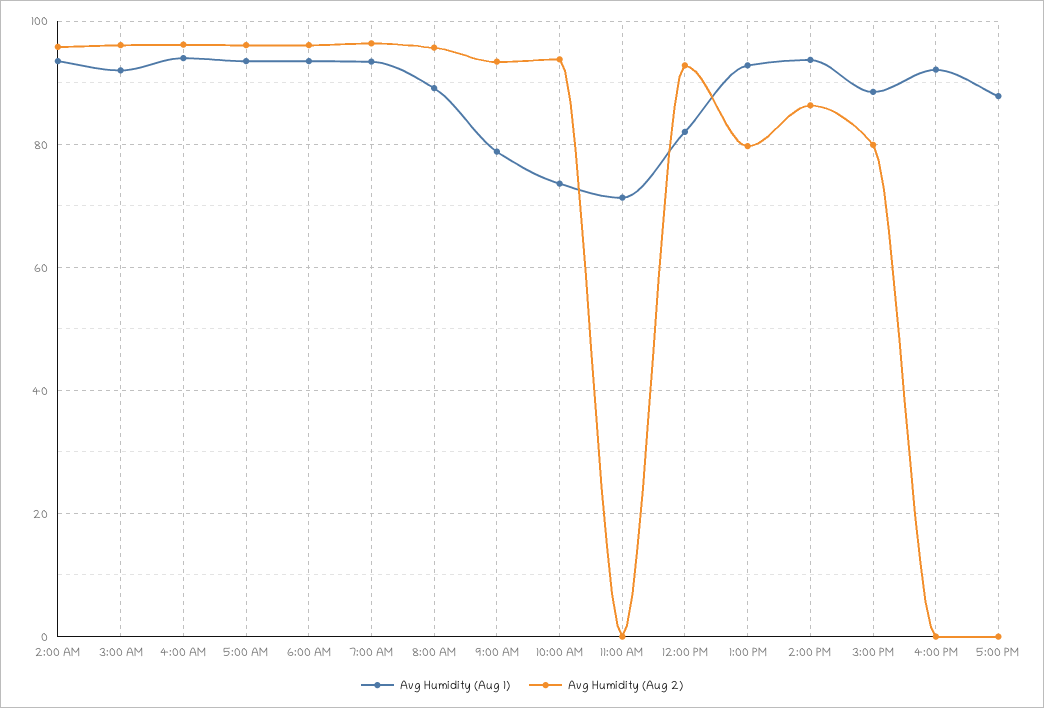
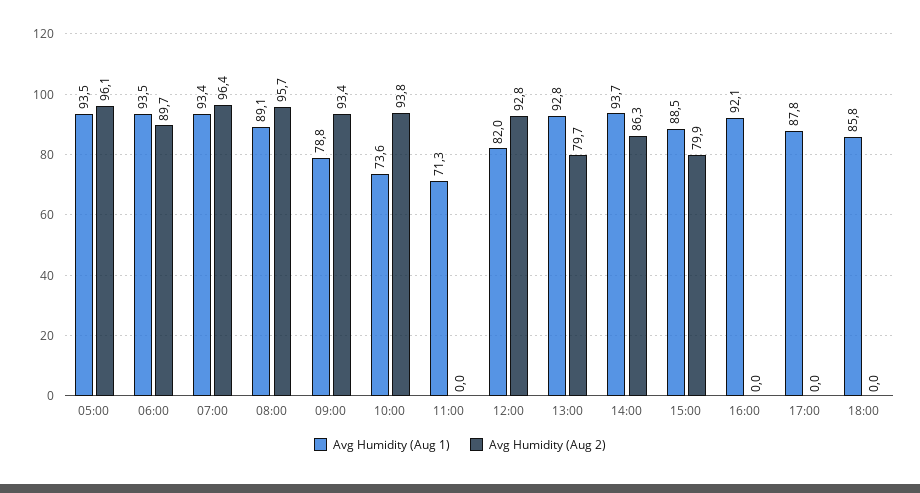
Avg Humidity (Aug 1), 2:00 AM: 94 -> none
Avg Humidity (Aug 2), 2:00 AM: 96 -> none
Avg Humidity (Aug 1), 3:00 AM: 92 -> none
Avg Humidity (Aug 2), 3:00 AM: 96 -> none
Avg Humidity (Aug 1), 4:00 AM: 94 -> none
Avg Humidity (Aug 2), 4:00 AM: 96 -> none
Avg Humidity (Aug 2), 6:00 AM: 96 -> 89.7
Avg Humidity (Aug 1), 18:00: none -> 85.8
Avg Humidity (Aug 2), 18:00: none -> 0

